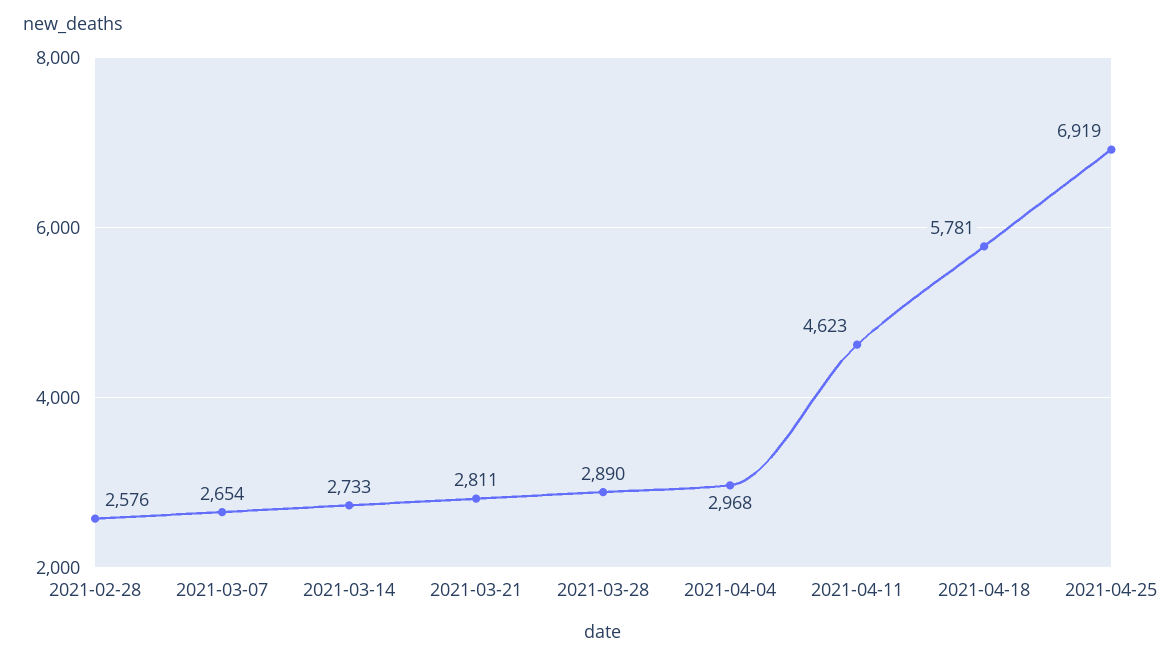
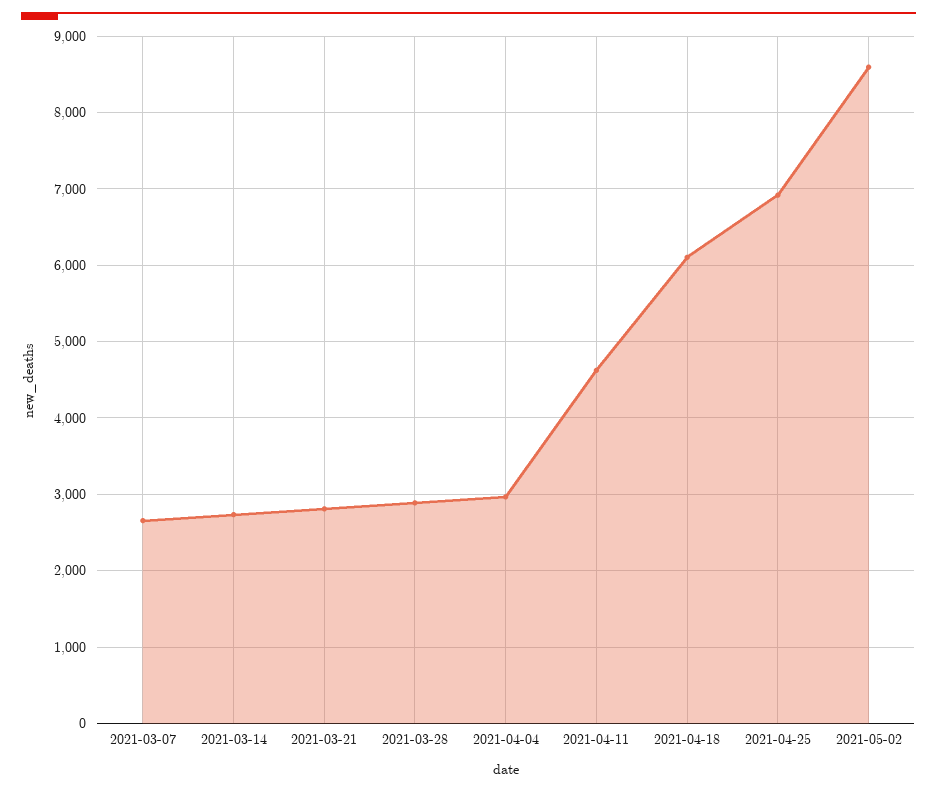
2021-02-28: 2576 -> none
2021-04-18: 5781 -> 6100
2021-05-02: none -> 8600

